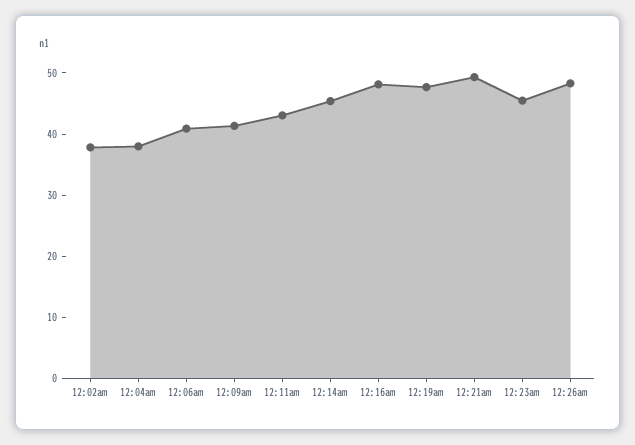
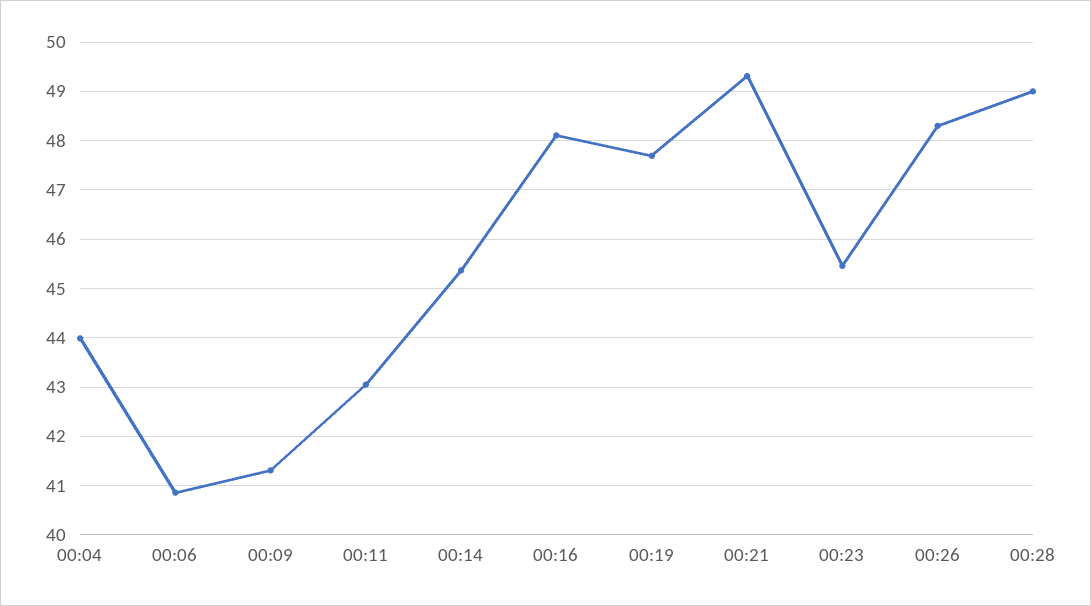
12:02am: 38 -> none
12:04am: 38 -> 44
00:28: none -> 49

